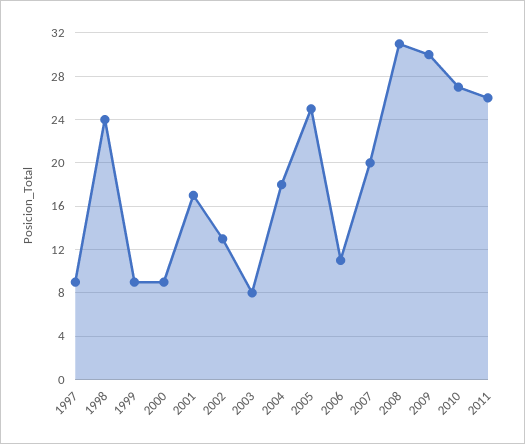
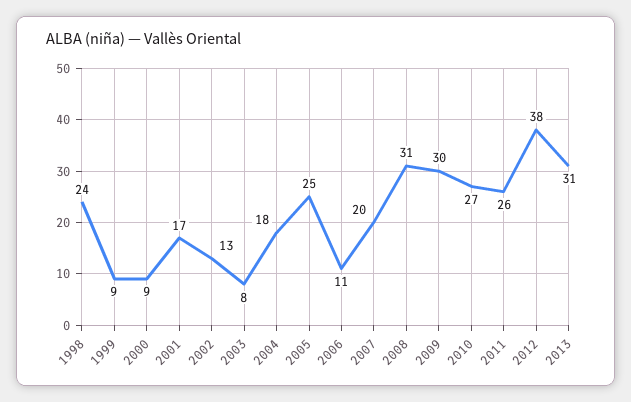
1997: 9 -> none
2012: none -> 38
2013: none -> 31

